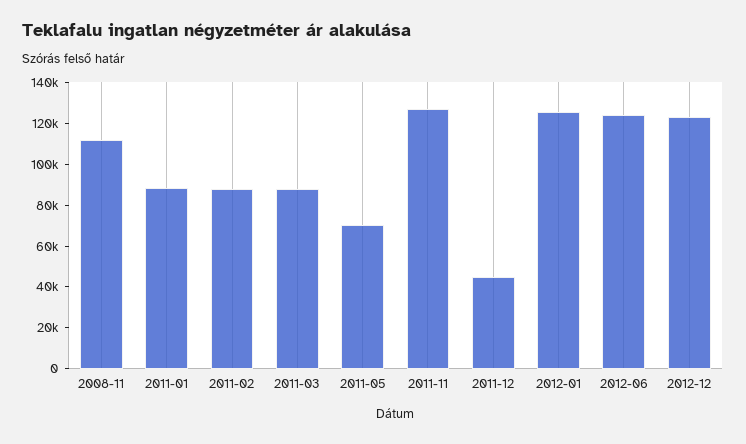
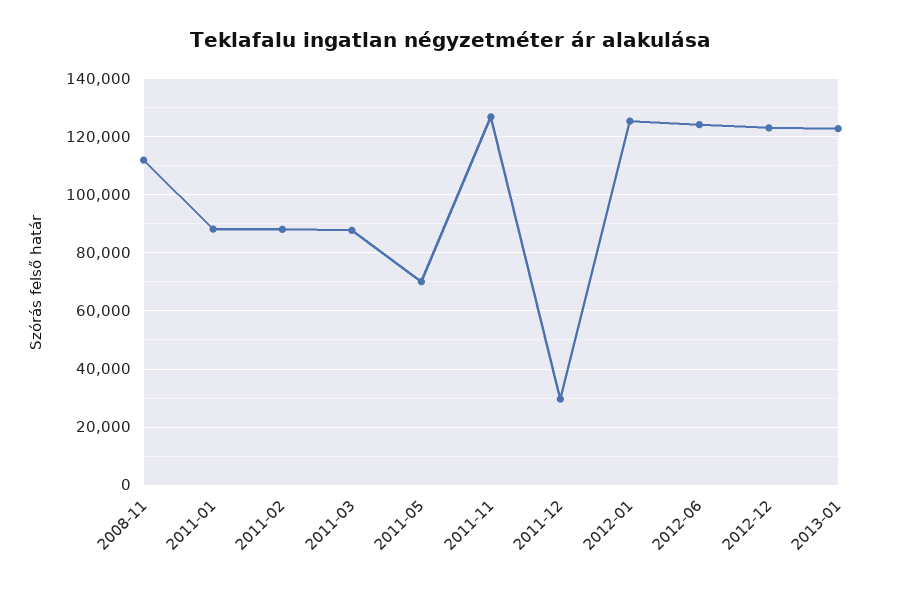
2011-12: 45000 -> 30000
2013-01: none -> 122500

